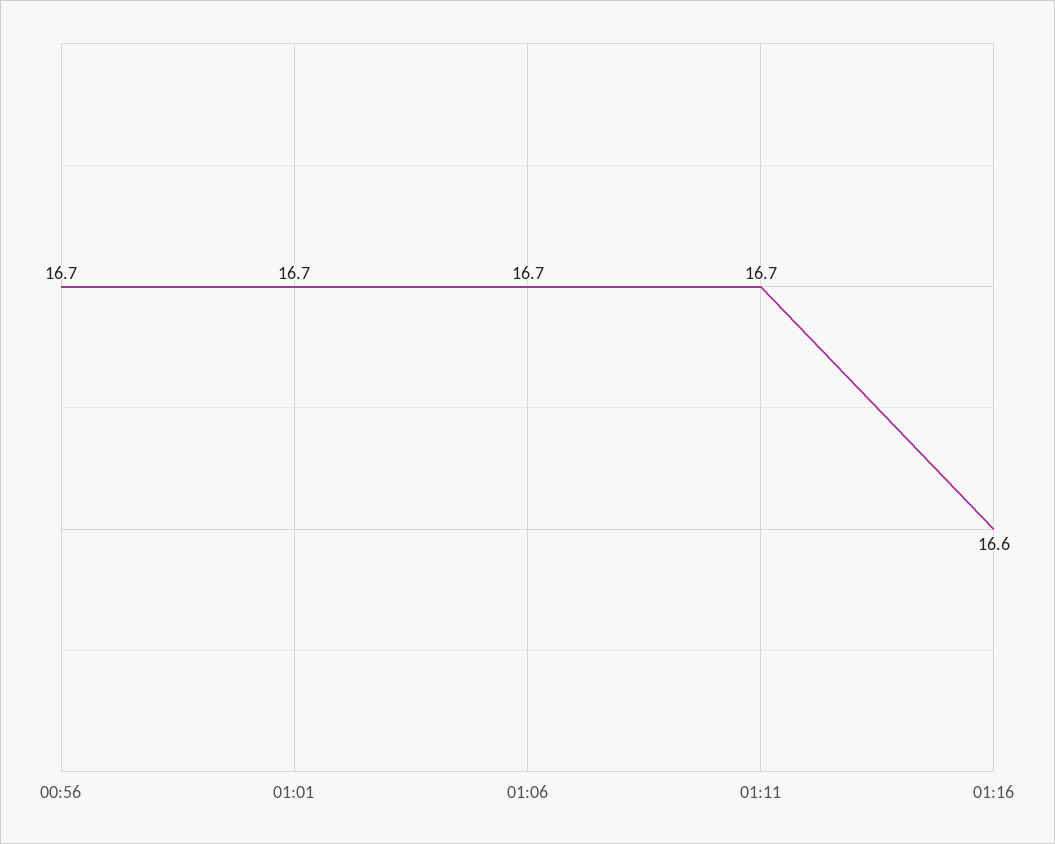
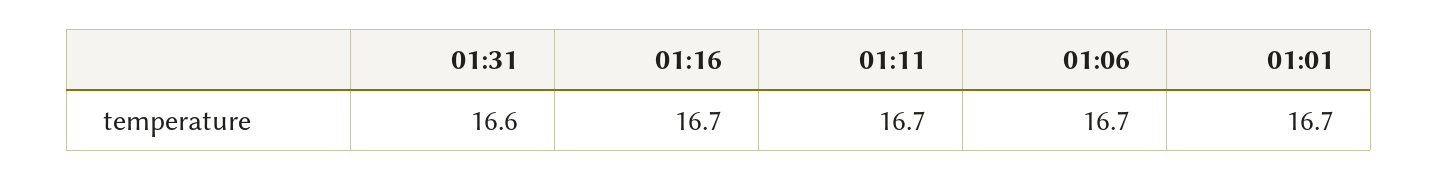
00:56: 16.7 -> none
01:16: 16.6 -> 16.7
01:31: none -> 16.6

